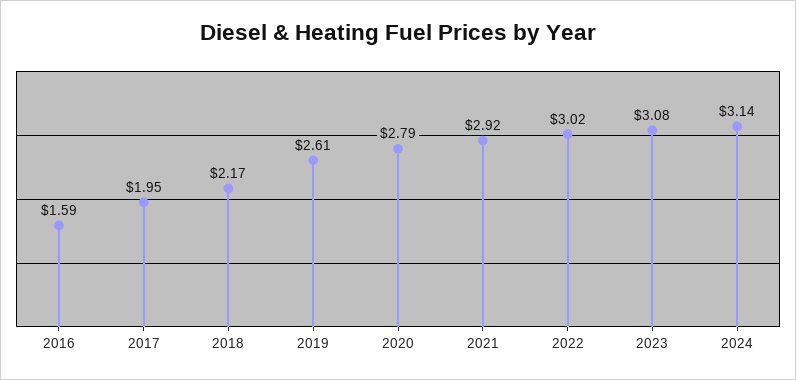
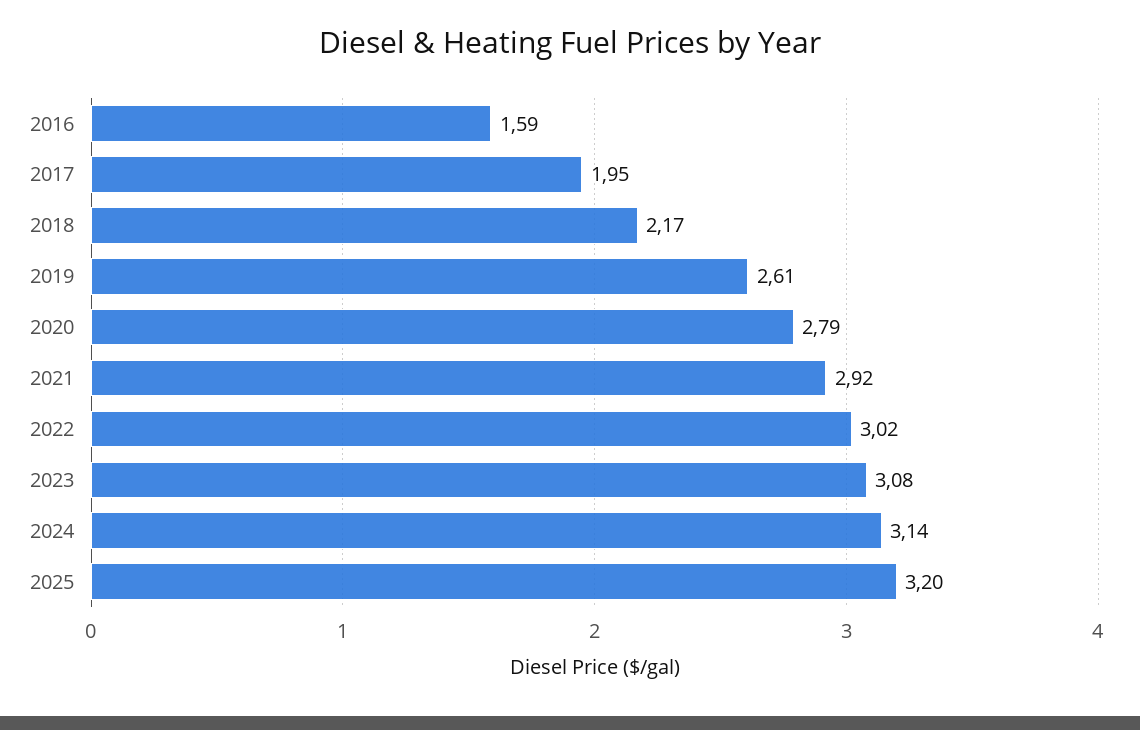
2025: none -> 3.2

